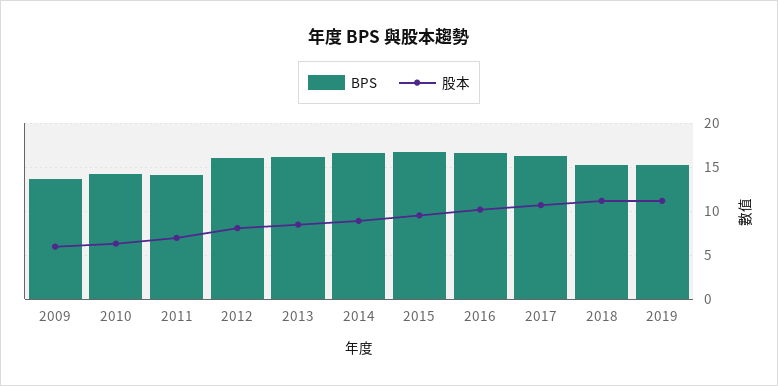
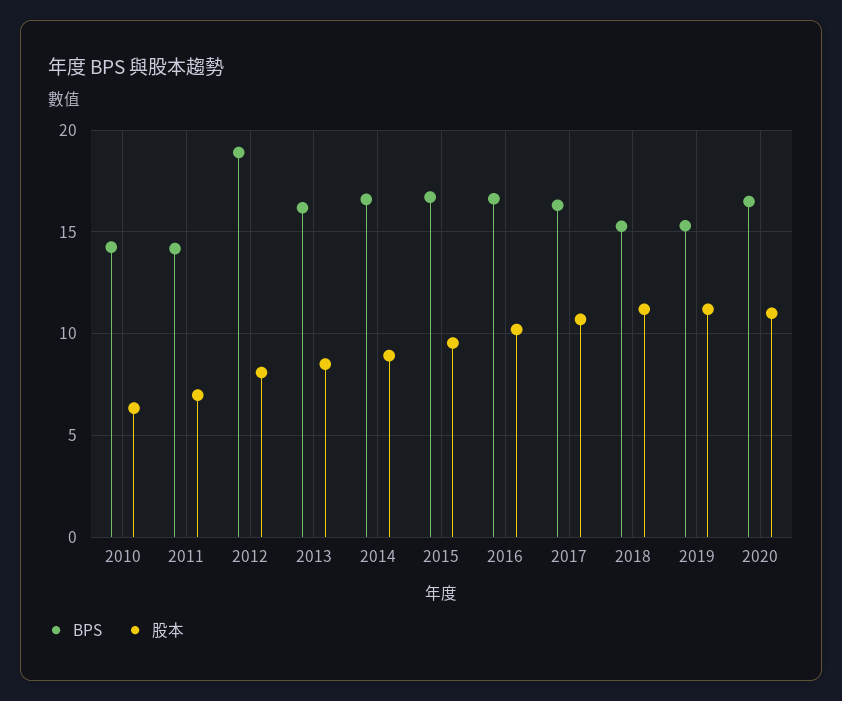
BPS, 2009: 14 -> none
股本, 2009: 6 -> none
BPS, 2012: 16 -> 19
BPS, 2020: none -> 16.5
股本, 2020: none -> 11

